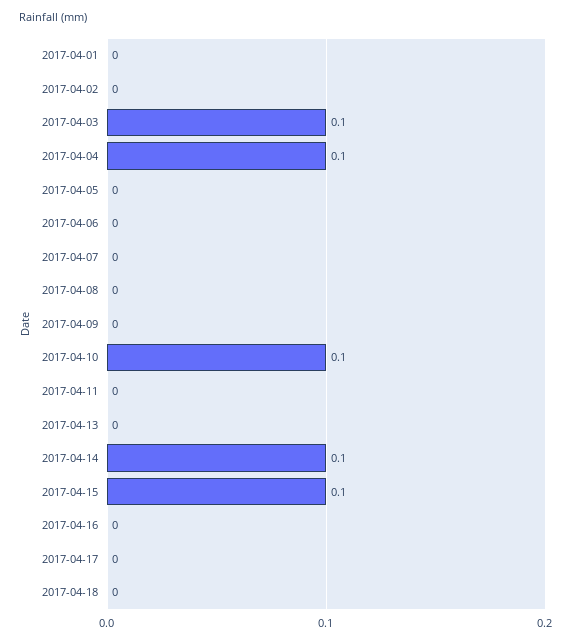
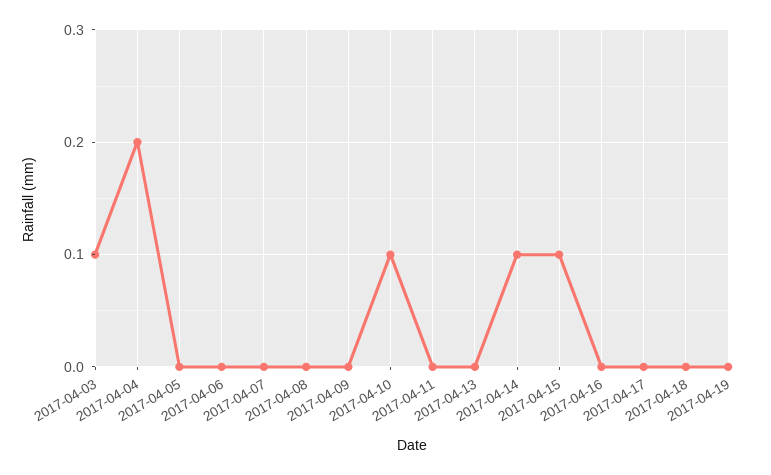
2017-04-01: 0 -> none
2017-04-02: 0 -> none
2017-04-04: 0.1 -> 0.2
2017-04-19: none -> 0

